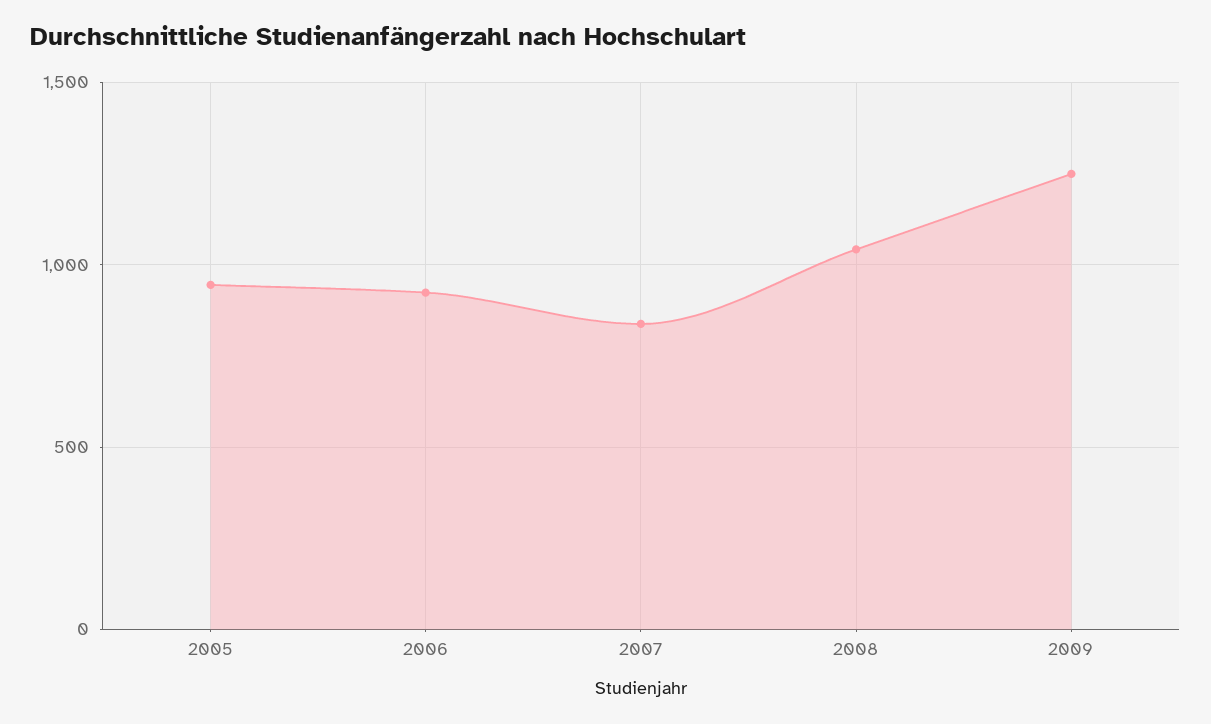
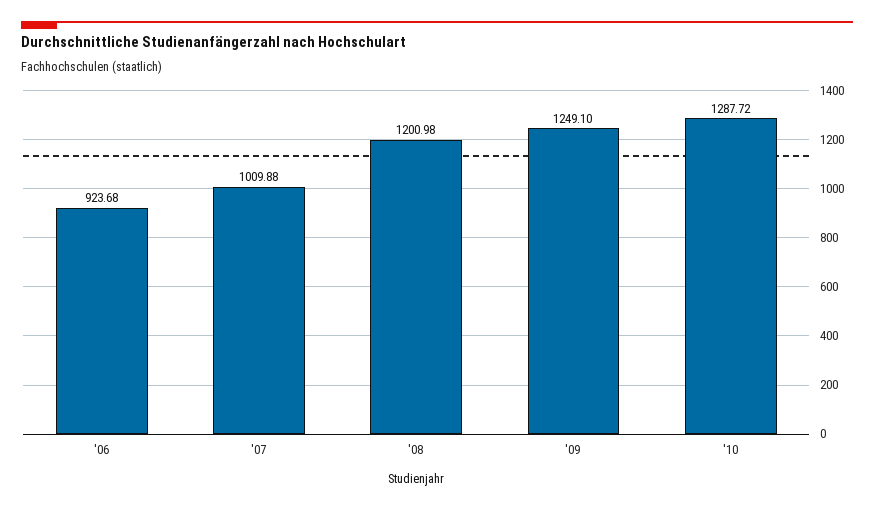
2005: 950 -> none
2007: 850 -> 1009.88
2008: 1050 -> 1200.98
'10: none -> 1287.72

